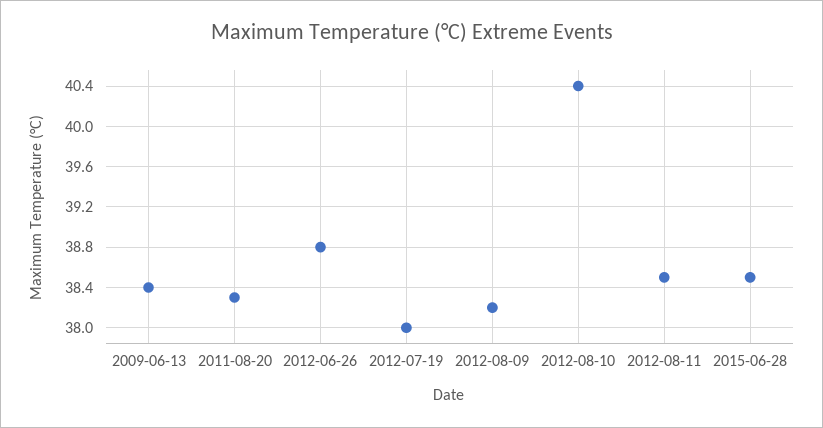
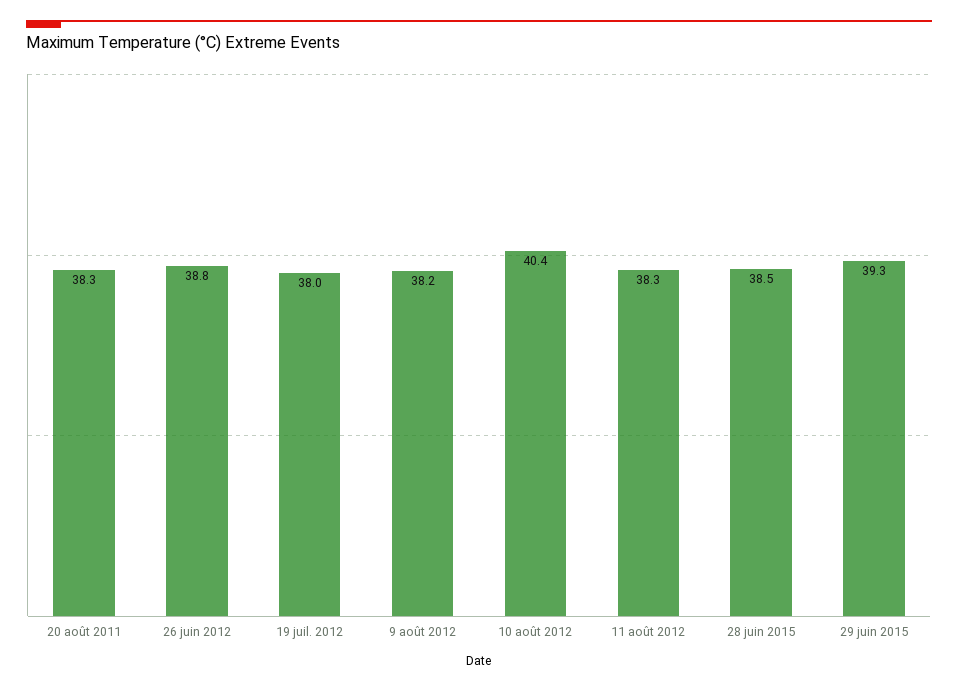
2009-06-13: 38.4 -> none
2012-08-11: 38.5 -> 38.3
29 juin 2015: none -> 39.3

